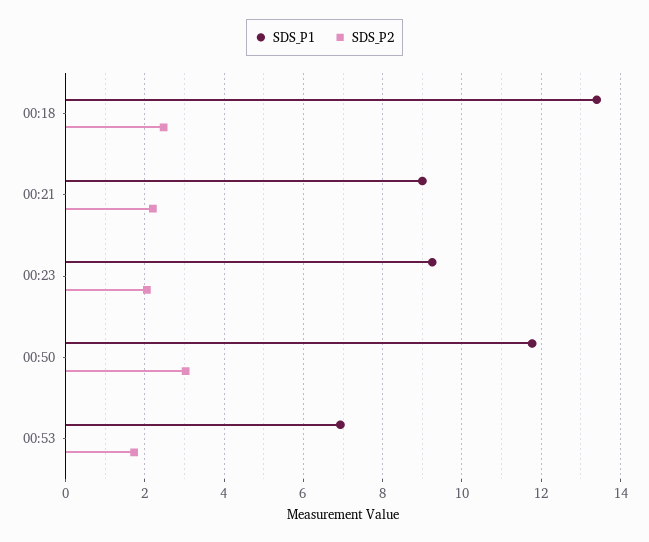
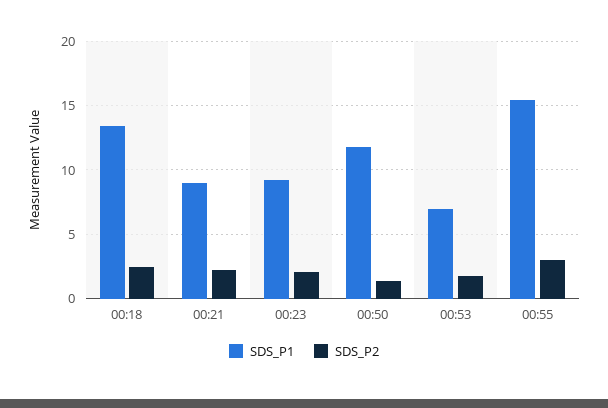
SDS_P2, 00:50: 3 -> 1.5
SDS_P1, 00:55: none -> 15.5
SDS_P2, 00:55: none -> 3

